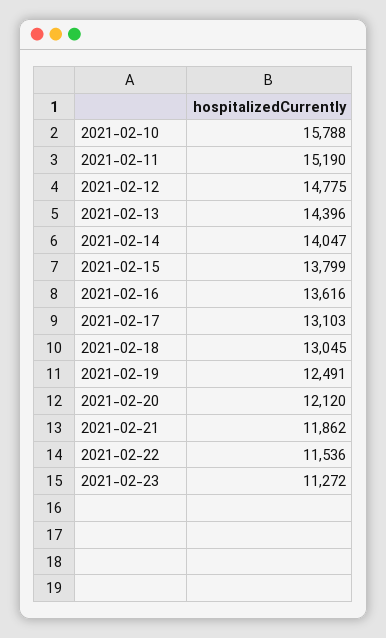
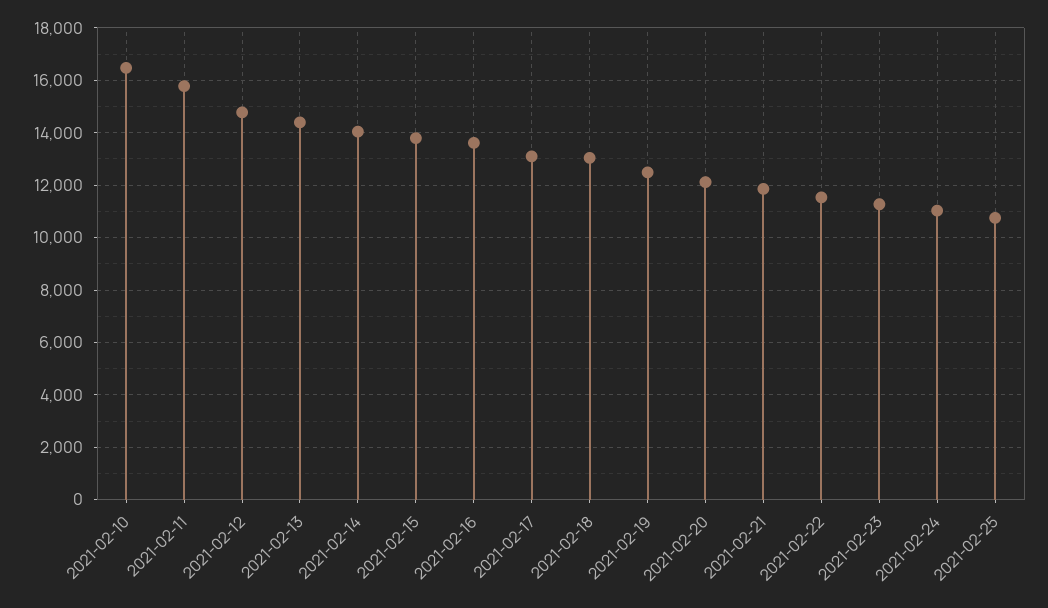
2021-02-10: 15788 -> 16500
2021-02-11: 15190 -> 15750
2021-02-24: none -> 11000
2021-02-25: none -> 10750

